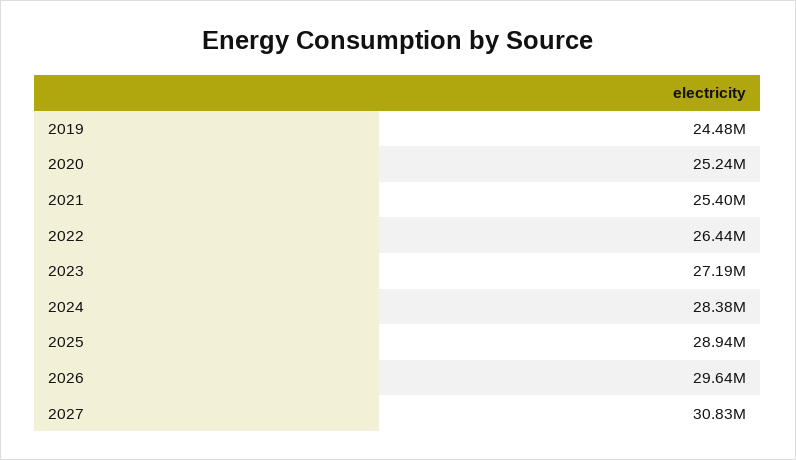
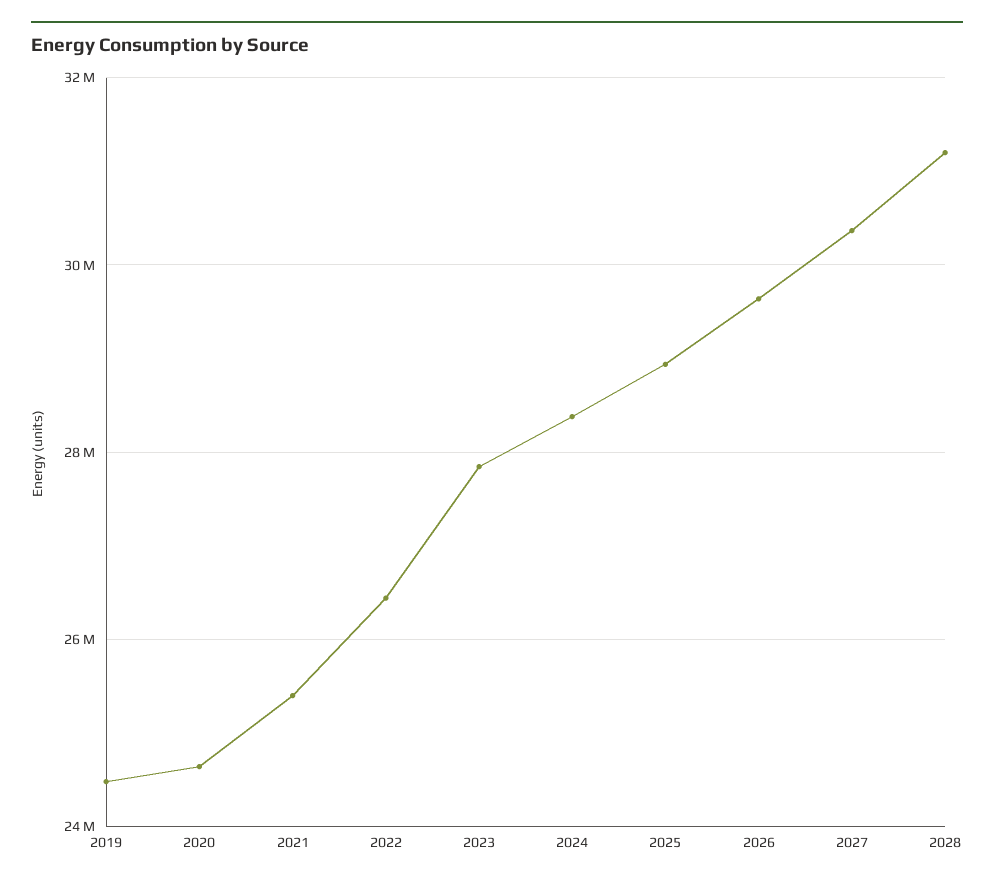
2020: 25240000 -> 24600000
2023: 27190000 -> 27800000
2027: 30830000 -> 30400000
2028: none -> 31200000

